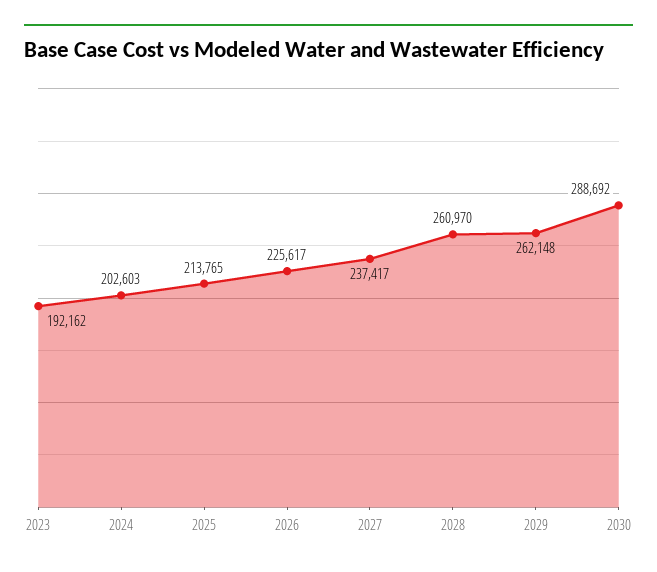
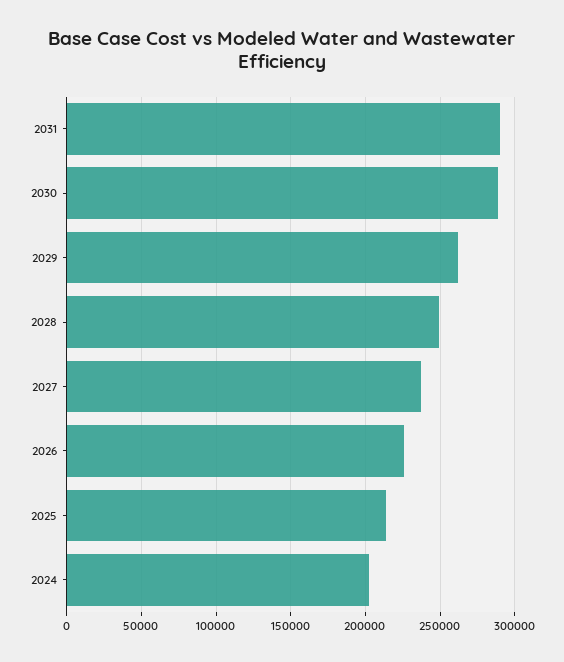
2023: 192162 -> none
2028: 260970 -> 250000
2031: none -> 290000

